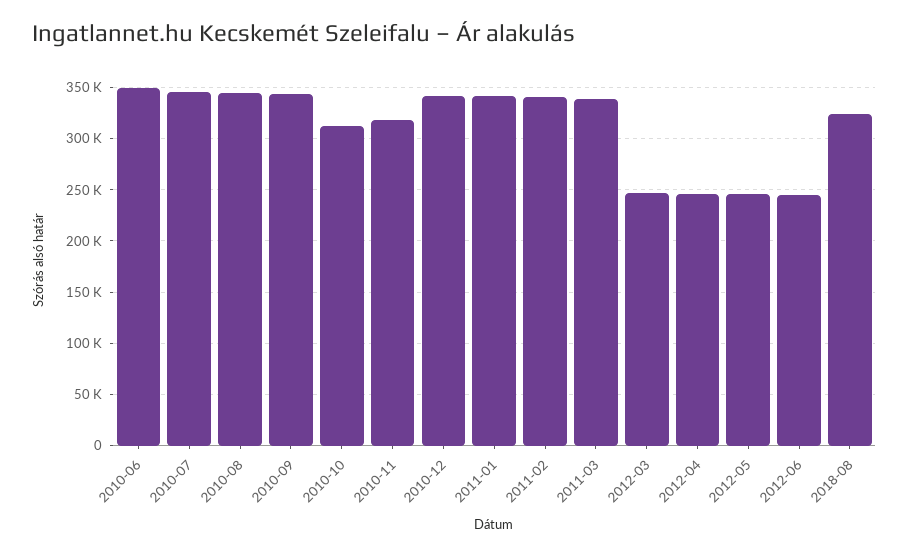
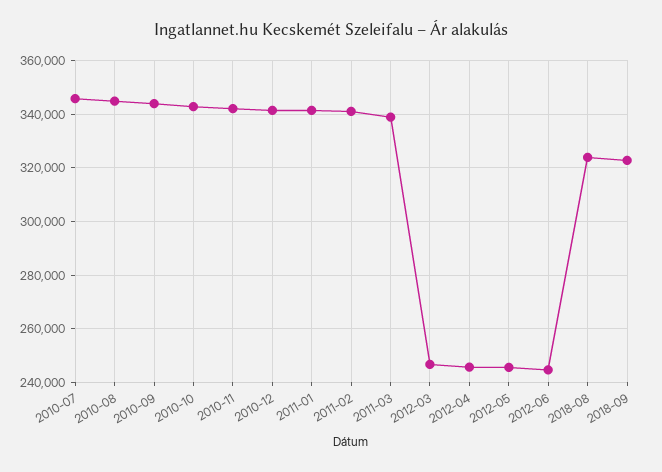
2010-06: 350000 -> none
2010-10: 310000 -> 342500
2010-11: 320000 -> 342500
2018-09: none -> 322500

